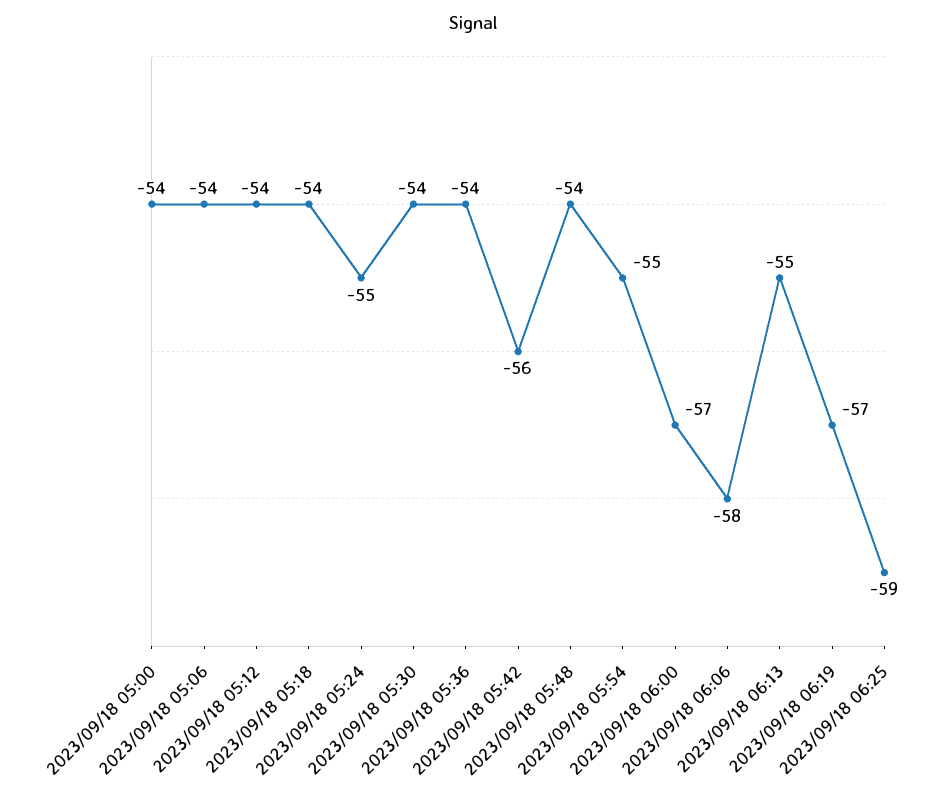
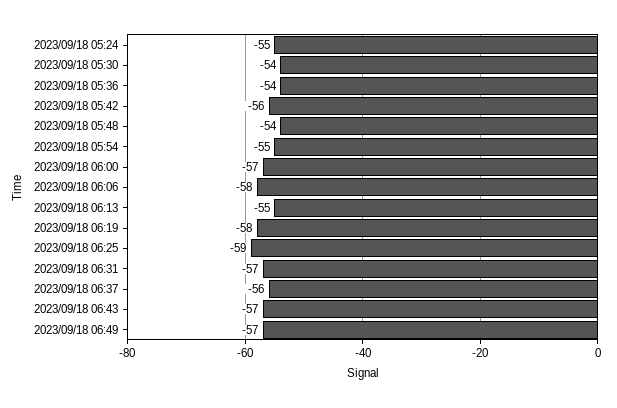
2023/09/18 05:00: -54 -> none
2023/09/18 05:06: -54 -> none
2023/09/18 05:12: -54 -> none
2023/09/18 05:18: -54 -> none
2023/09/18 06:19: -57 -> -58
2023/09/18 06:31: none -> -57
2023/09/18 06:37: none -> -56
2023/09/18 06:43: none -> -57
2023/09/18 06:49: none -> -57

